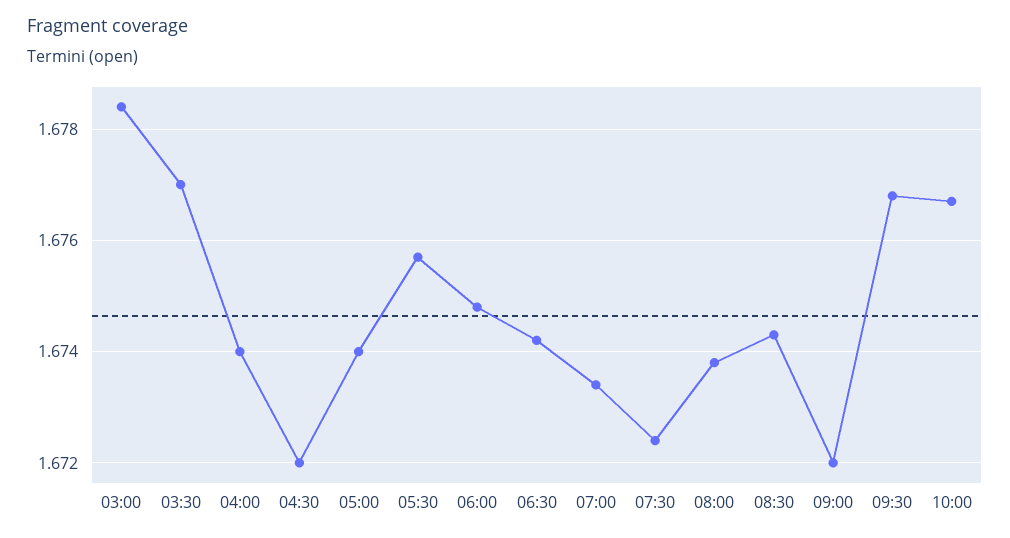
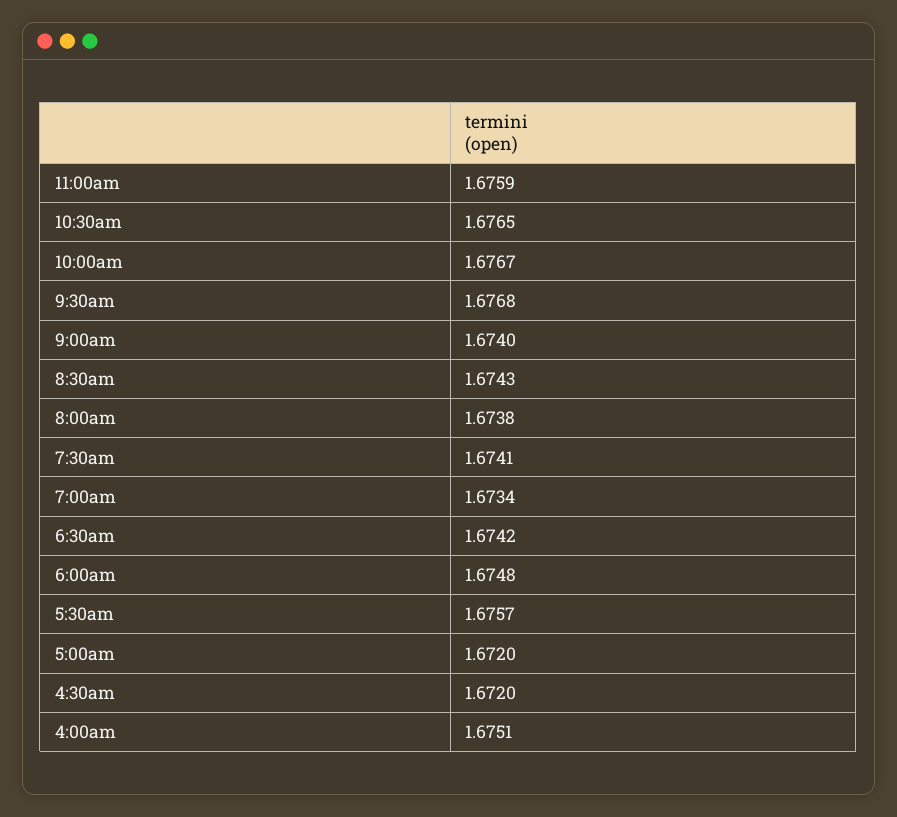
03:00: 1.6785 -> none
03:30: 1.677 -> none
04:00: 1.674 -> 1.6751
05:00: 1.674 -> 1.672
07:30: 1.6725 -> 1.6741
09:00: 1.672 -> 1.674
11:00am: none -> 1.6759
10:30am: none -> 1.6765

